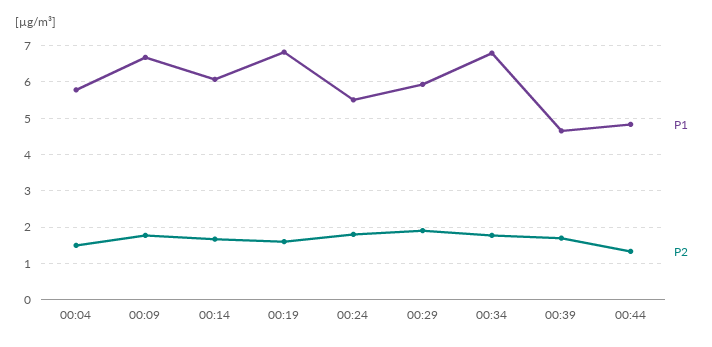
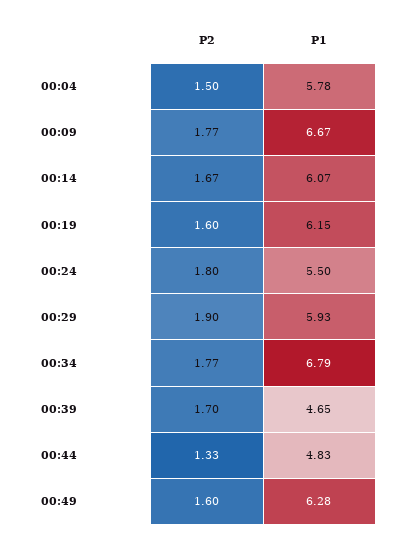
P1, 00:19: 6.8 -> 6.15
P2, 00:49: none -> 1.6
P1, 00:49: none -> 6.28

